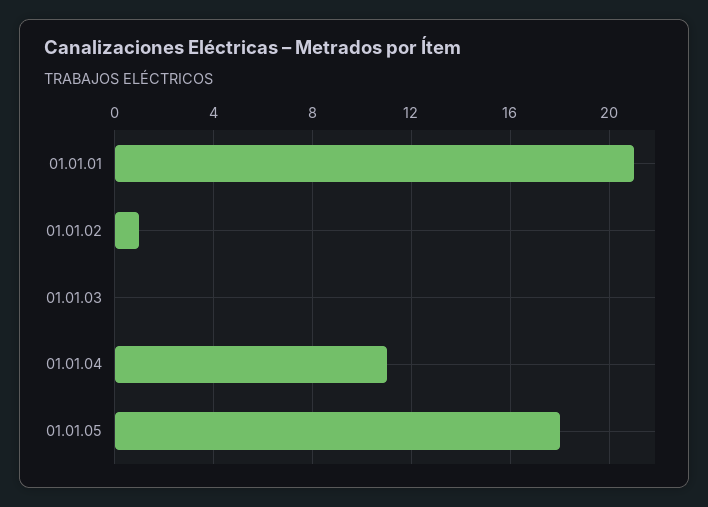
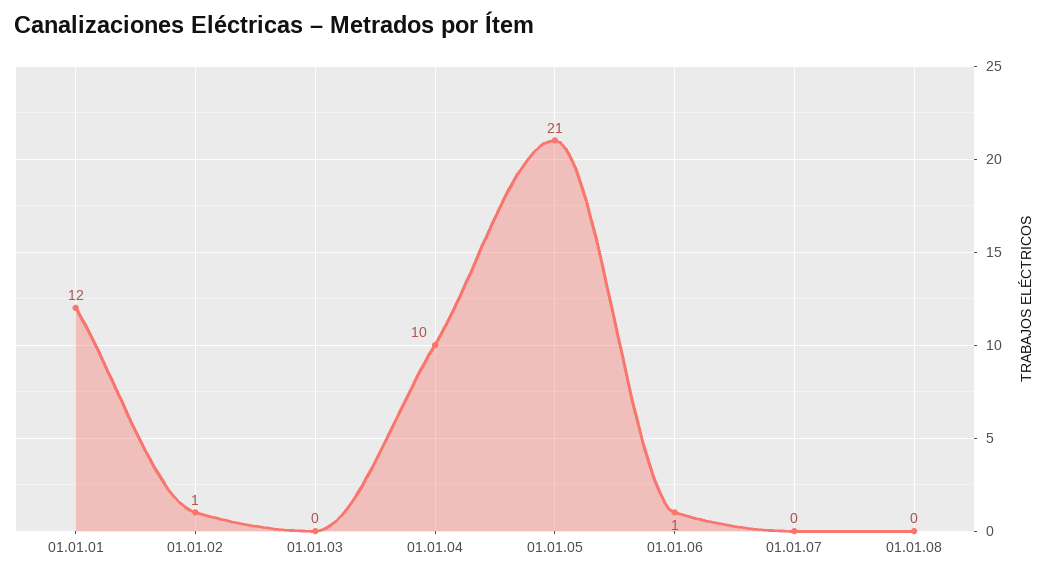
01.01.01: 21 -> 12
01.01.04: 11 -> 10
01.01.05: 18 -> 21
01.01.06: none -> 1
01.01.07: none -> 0
01.01.08: none -> 0

